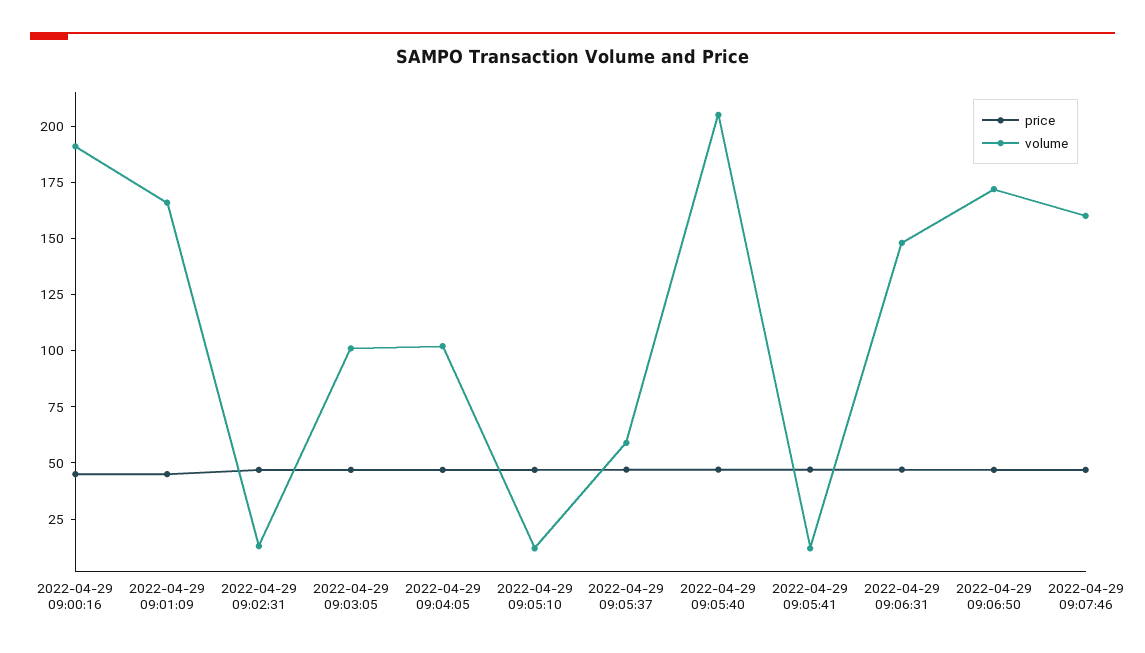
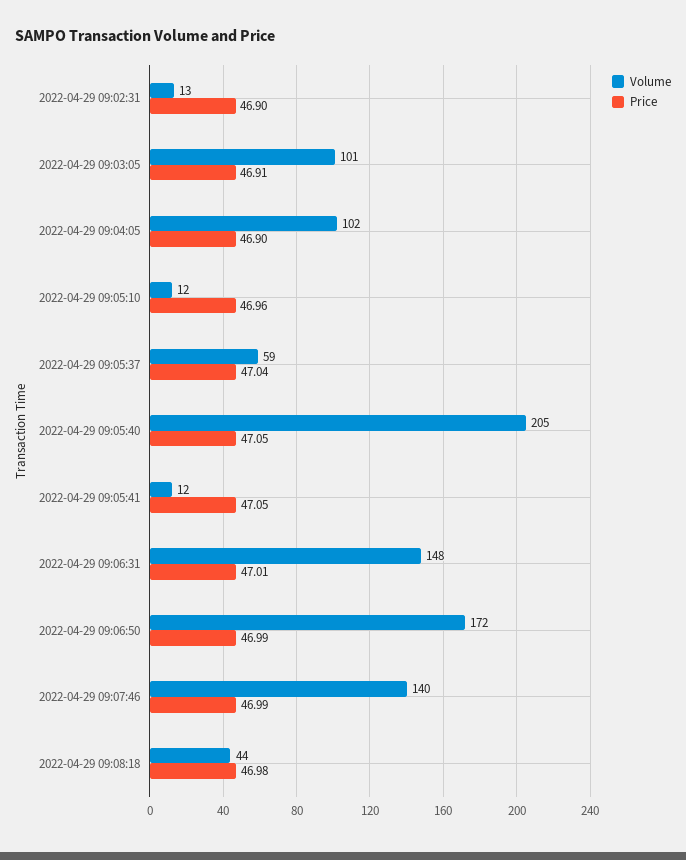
price, 2022-04-29 09:00:16: 45 -> none
volume, 2022-04-29 09:00:16: 190 -> none
price, 2022-04-29 09:01:09: 45 -> none
volume, 2022-04-29 09:01:09: 165 -> none
volume, 2022-04-29 09:07:46: 160 -> 140
volume, 2022-04-29 09:08:18: none -> 44
price, 2022-04-29 09:08:18: none -> 46.98

